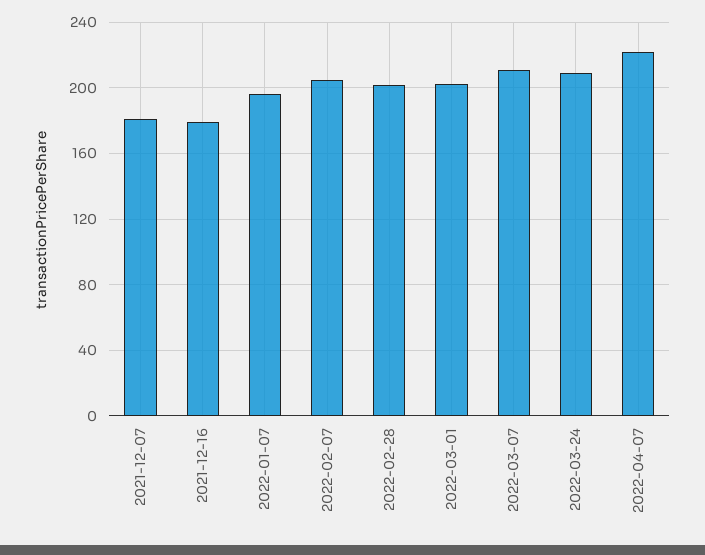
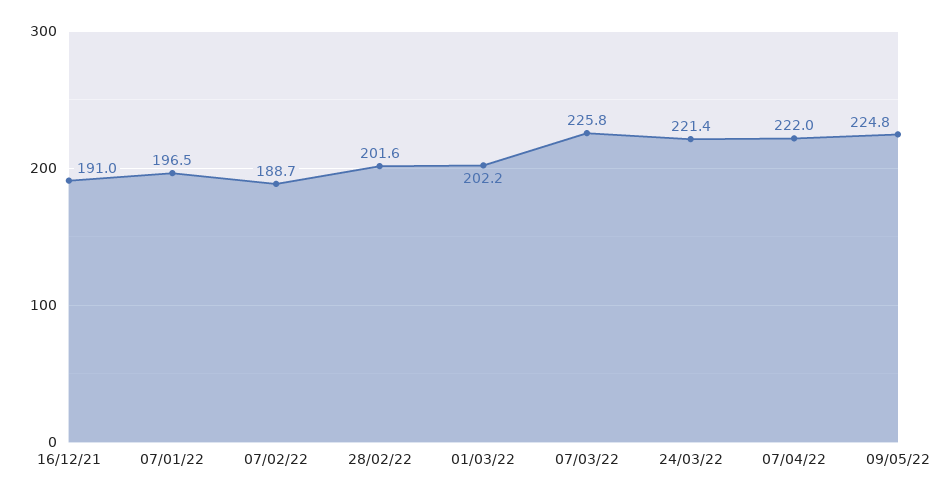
2021-12-07: 180 -> none
2021-12-16: 180 -> 191
2022-02-07: 205 -> 188.7
2022-03-07: 210 -> 225.8
2022-03-24: 210 -> 221.4
09/05/22: none -> 224.8

